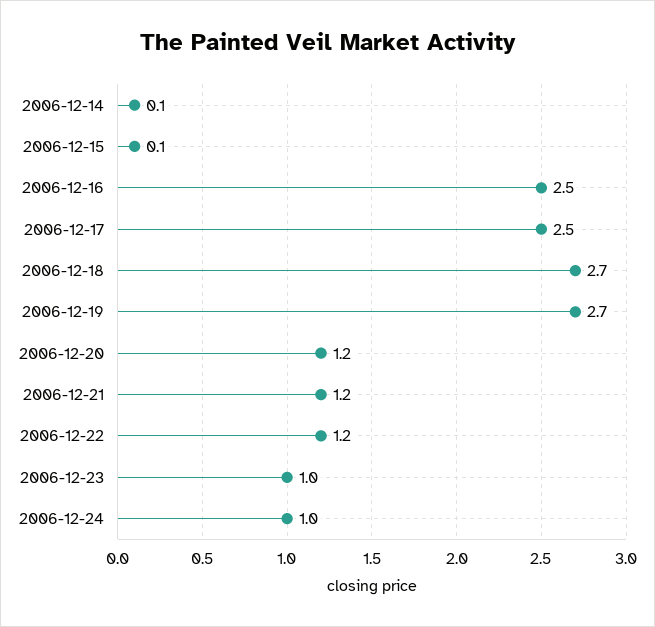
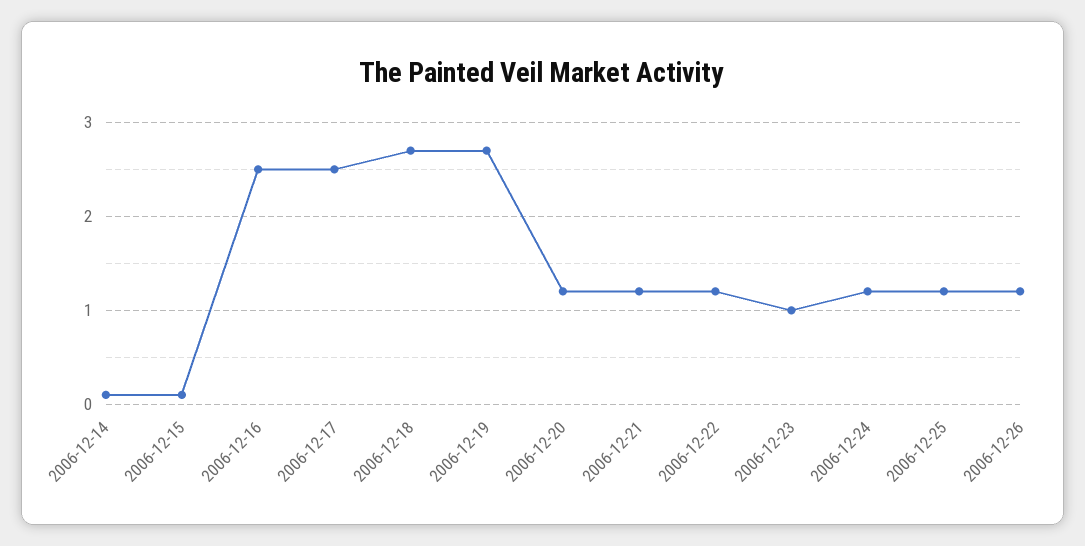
2006-12-24: 1 -> 1.2
2006-12-25: none -> 1.2
2006-12-26: none -> 1.2

